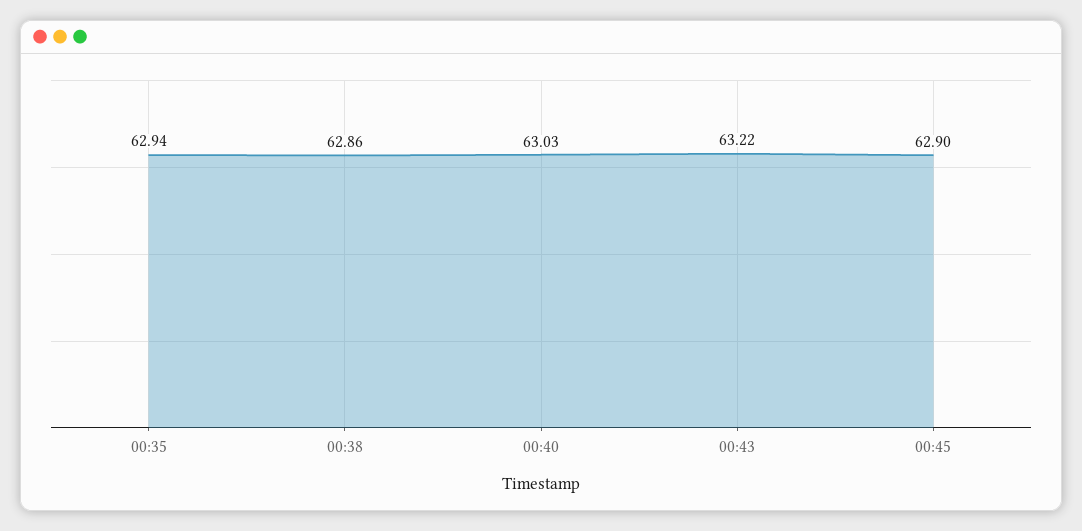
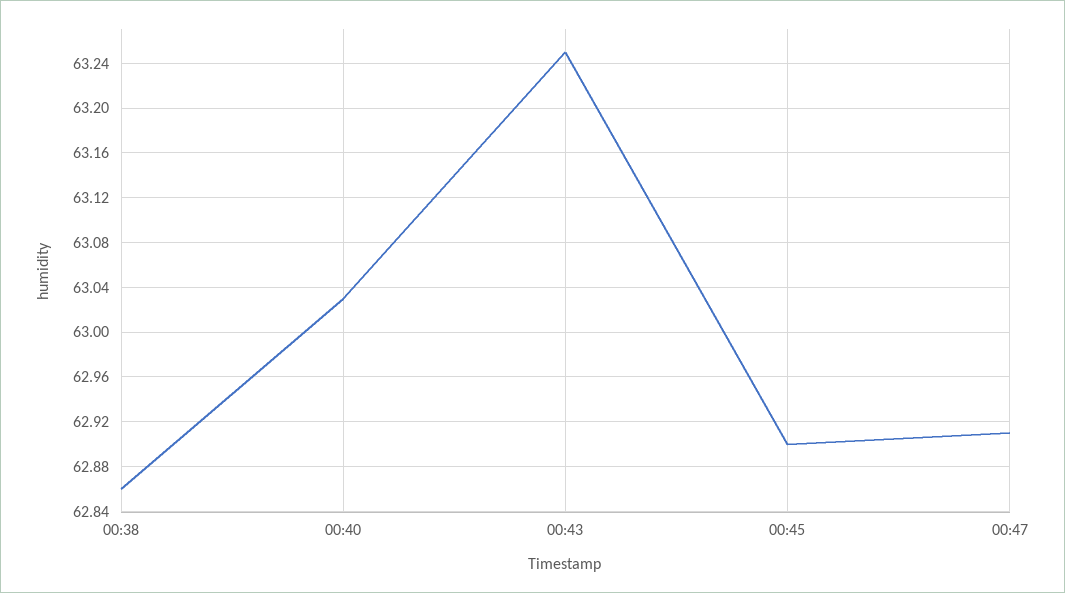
00:35: 62.94 -> none
00:43: 63.22 -> 63.25
00:47: none -> 62.91

